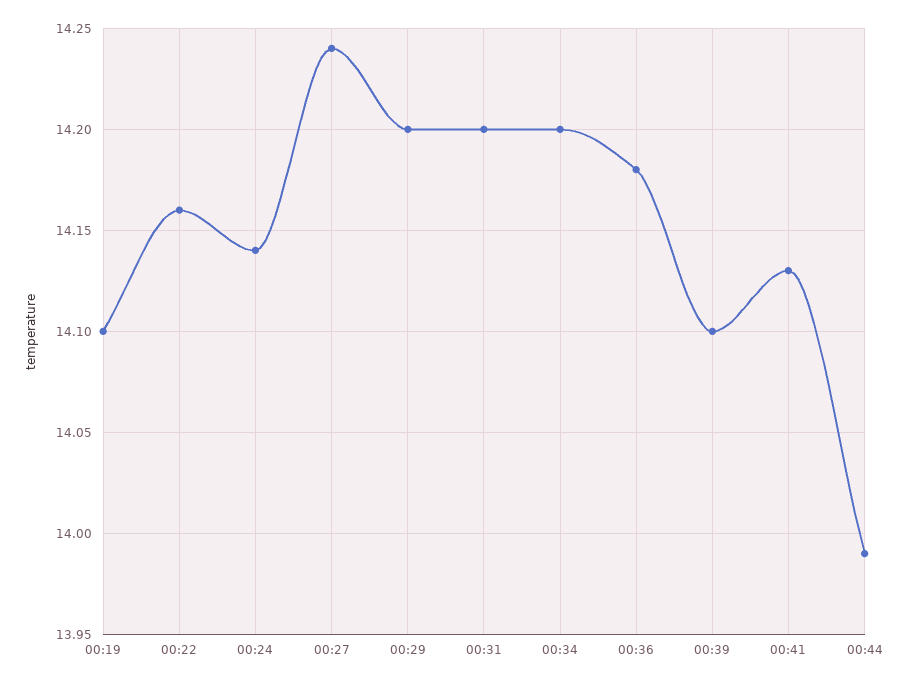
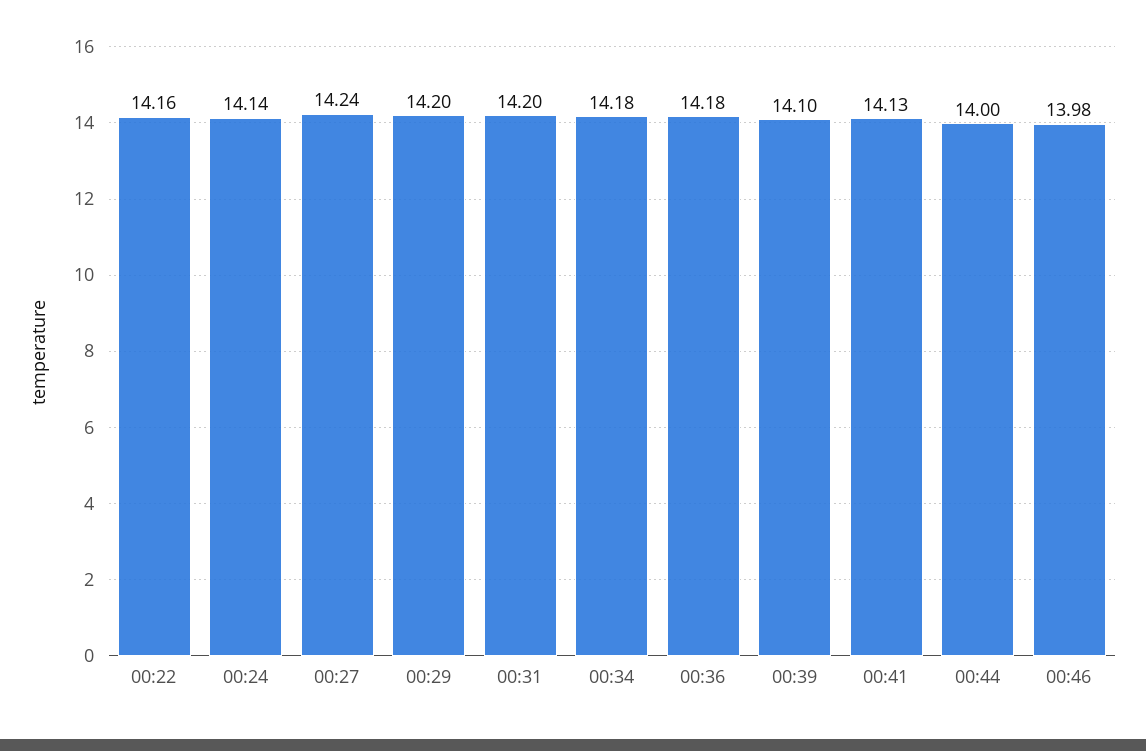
00:19: 14.1 -> none
00:34: 14.2 -> 14.18
00:44: 13.99 -> 14
00:46: none -> 13.98

